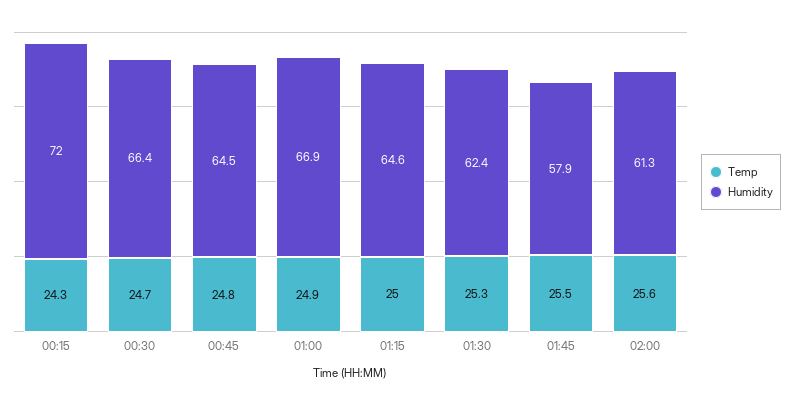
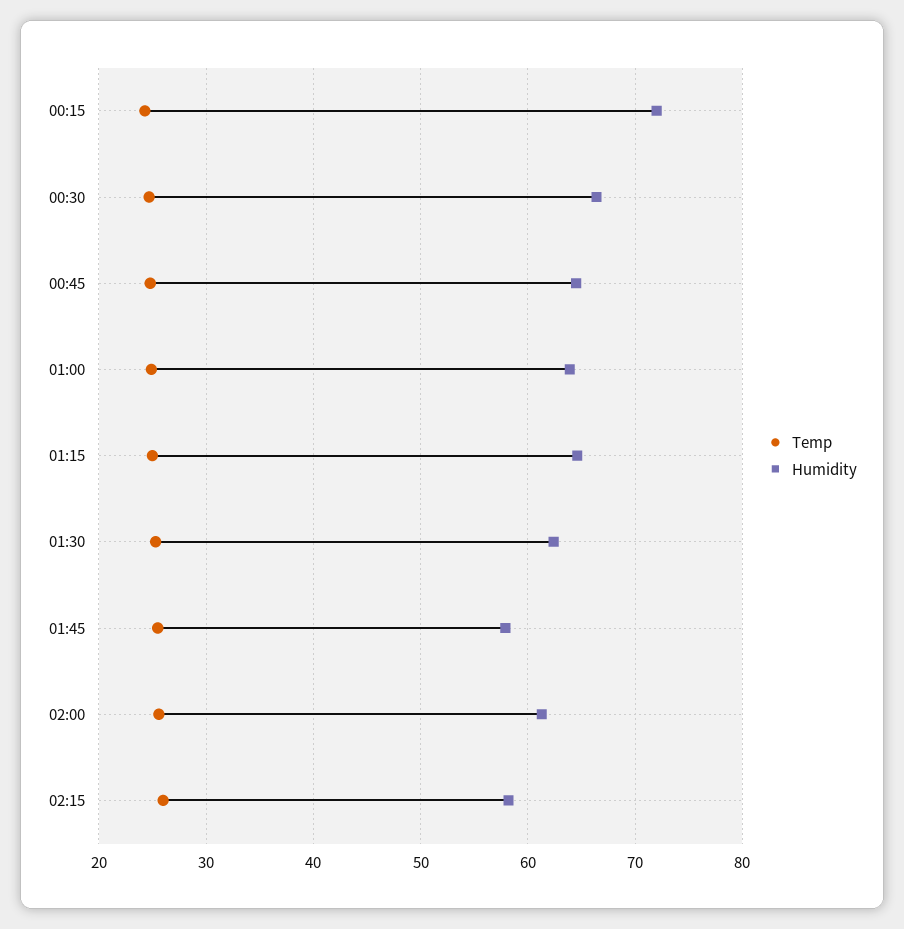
Humidity, 01:00: 66.9 -> 64
Temp, 02:15: none -> 26
Humidity, 02:15: none -> 58

